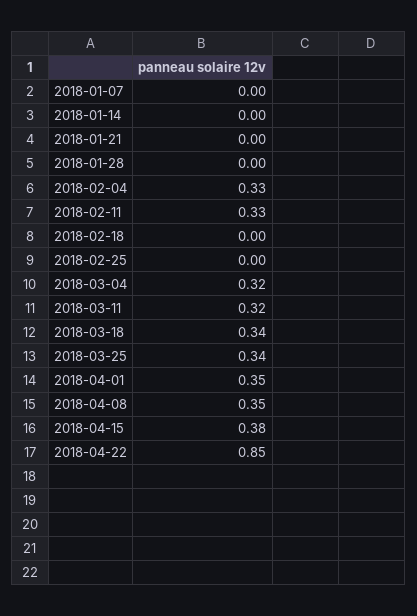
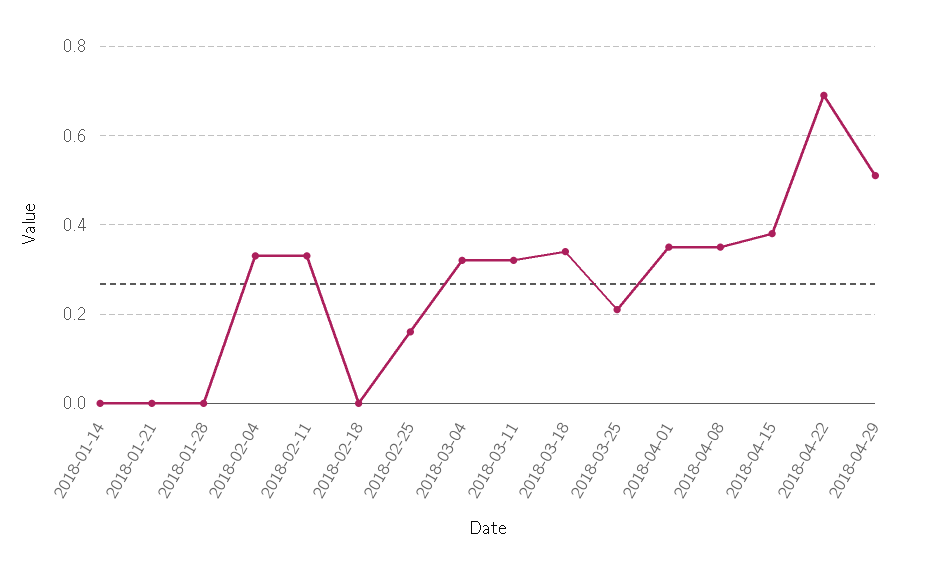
2018-01-07: 0 -> none
2018-02-25: 0 -> 0.15
2018-03-25: 0.34 -> 0.2
2018-04-22: 0.85 -> 0.7
2018-04-29: none -> 0.5

